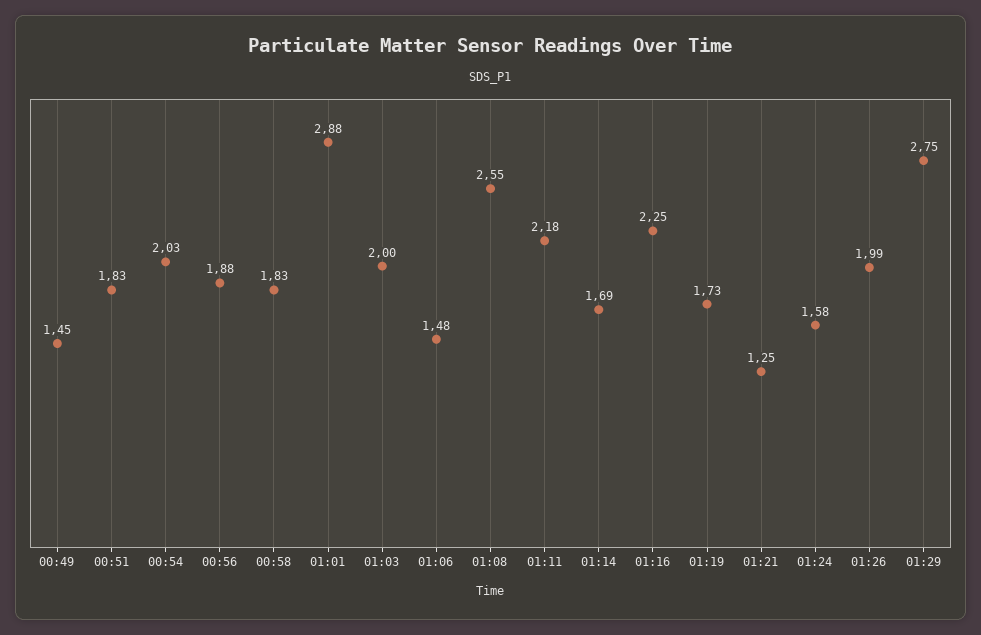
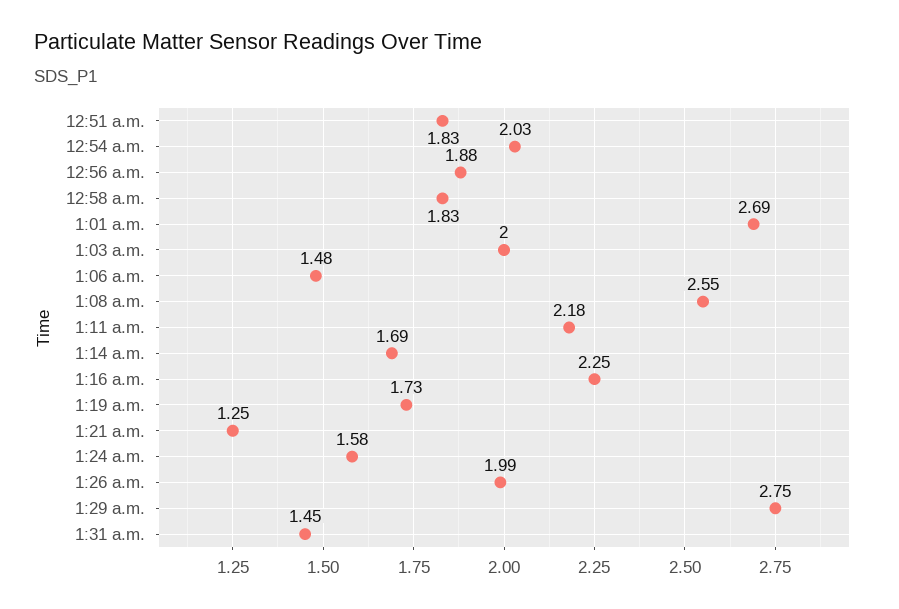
00:49: 1.45 -> none
01:01: 2.88 -> 2.69
1:31 a.m.: none -> 1.45

